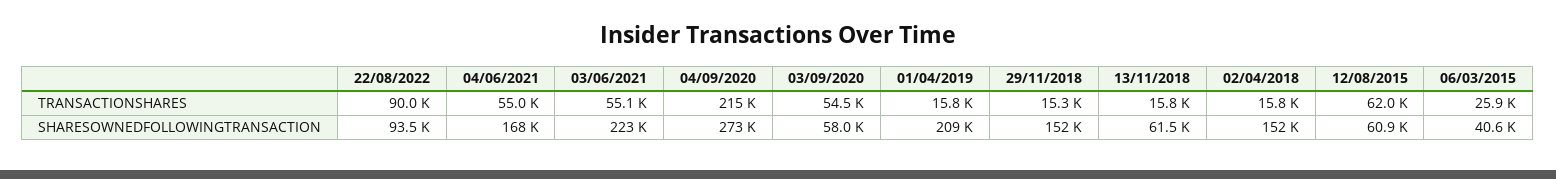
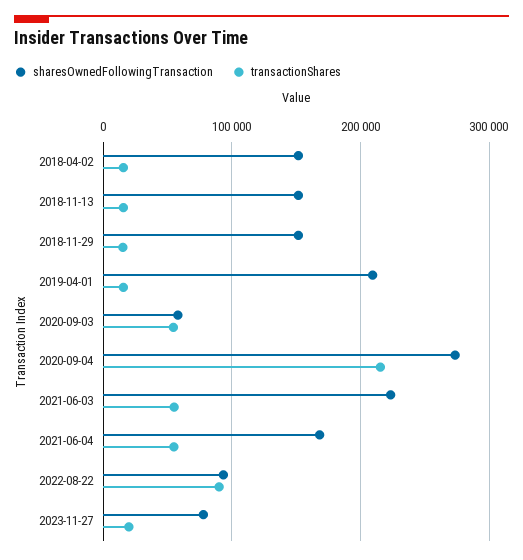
TRANSACTIONSHARES, 12/08/2015: 62000 -> none
TRANSACTIONSHARES, 06/03/2015: 25900 -> none
SHARESOWNEDFOLLOWINGTRANSACTION, 13/11/2018: 61500 -> 150000
SHARESOWNEDFOLLOWINGTRANSACTION, 12/08/2015: 60900 -> none
SHARESOWNEDFOLLOWINGTRANSACTION, 06/03/2015: 40600 -> none
SHARESOWNEDFOLLOWINGTRANSACTION, 2023-11-27: none -> 80000
TRANSACTIONSHARES, 2023-11-27: none -> 20000

